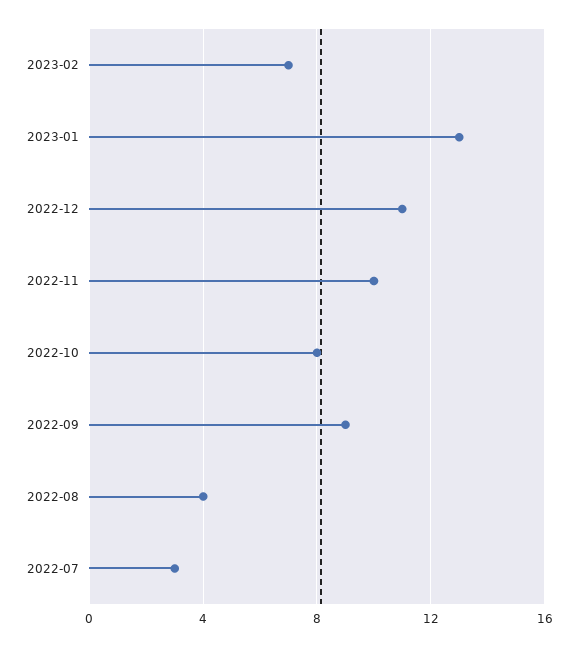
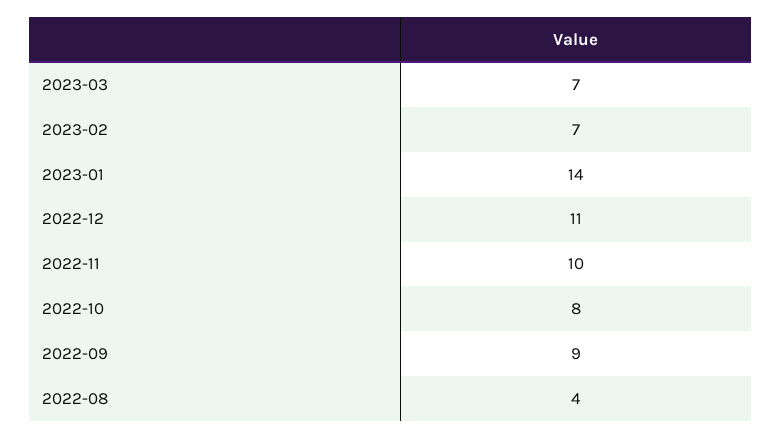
2023-01: 13 -> 14
2022-07: 3 -> none
2023-03: none -> 7

